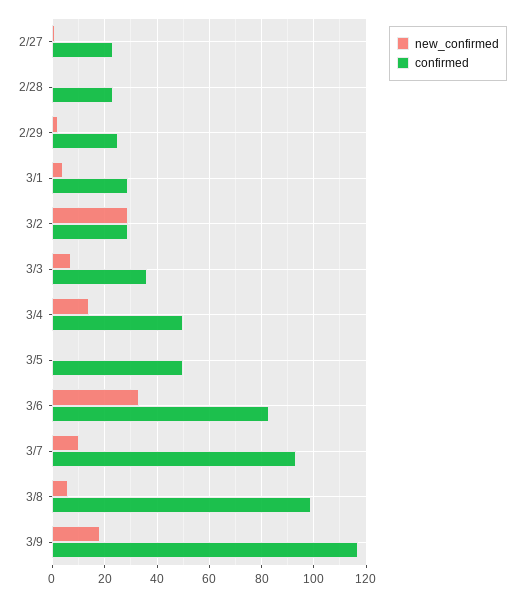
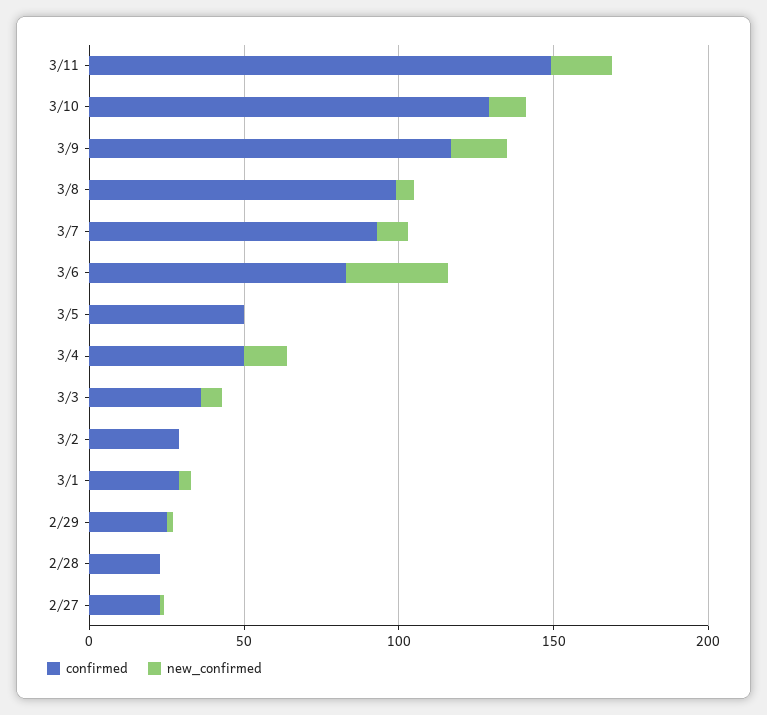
new_confirmed, 3/2: 30 -> 0
confirmed, 3/11: none -> 150
new_confirmed, 3/11: none -> 20
confirmed, 3/10: none -> 130
new_confirmed, 3/10: none -> 10

